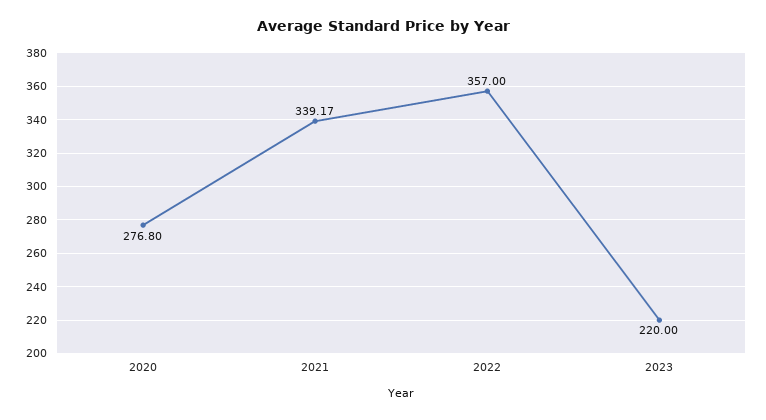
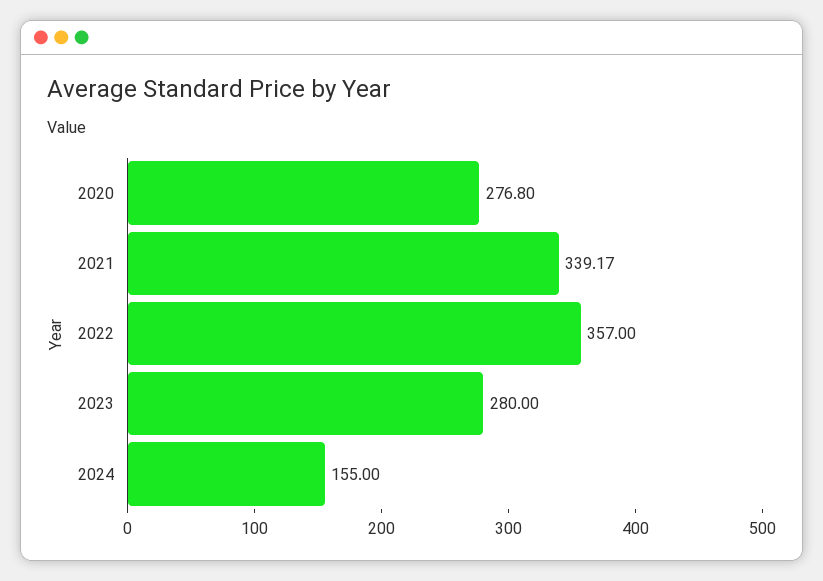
2023: 220 -> 280
2024: none -> 155

